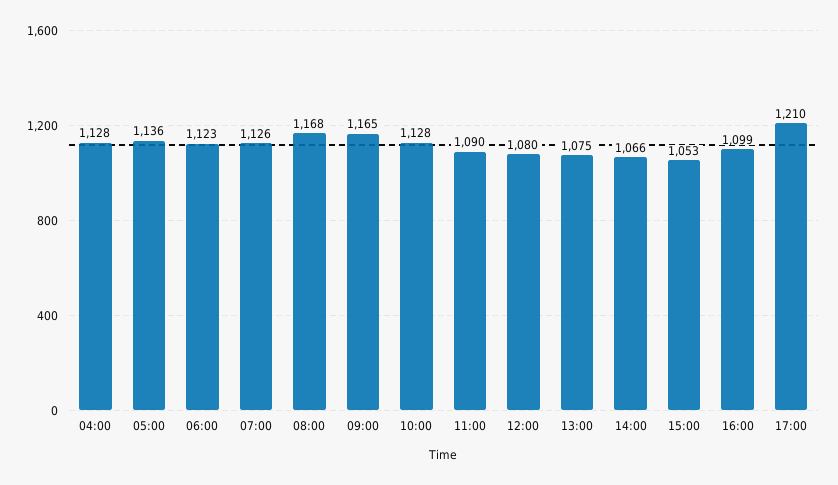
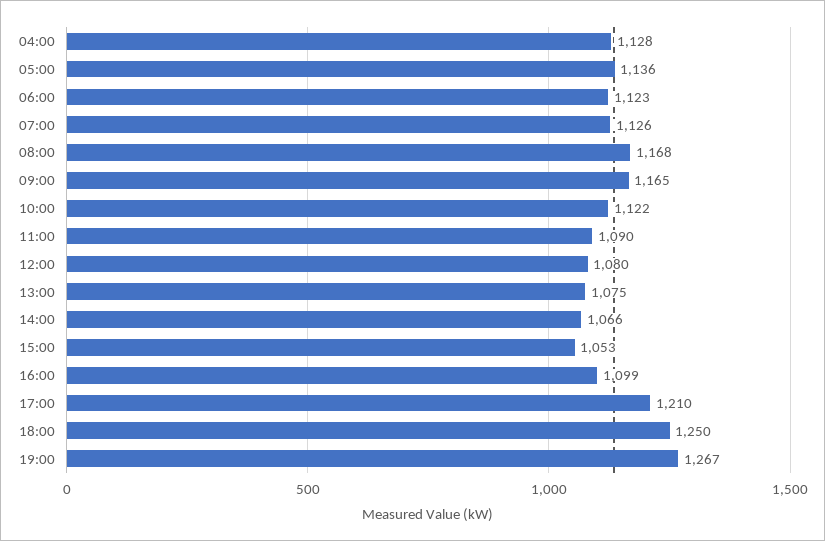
10:00: 1128 -> 1122
18:00: none -> 1250
19:00: none -> 1267

